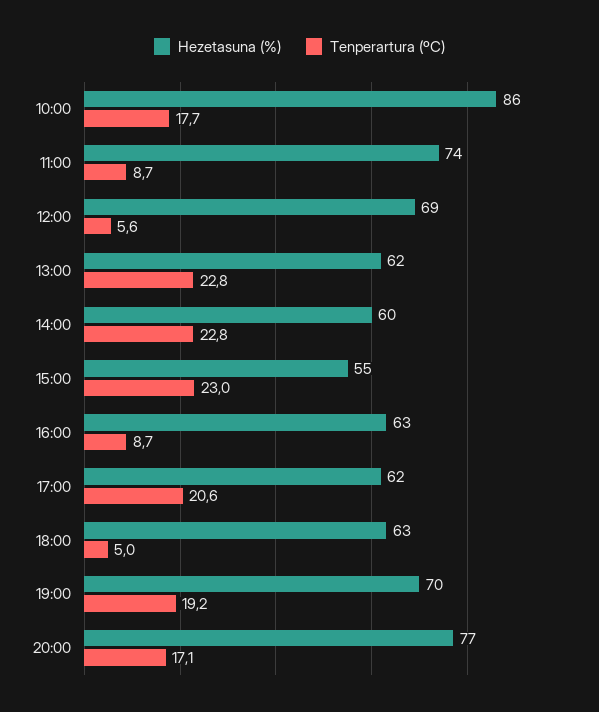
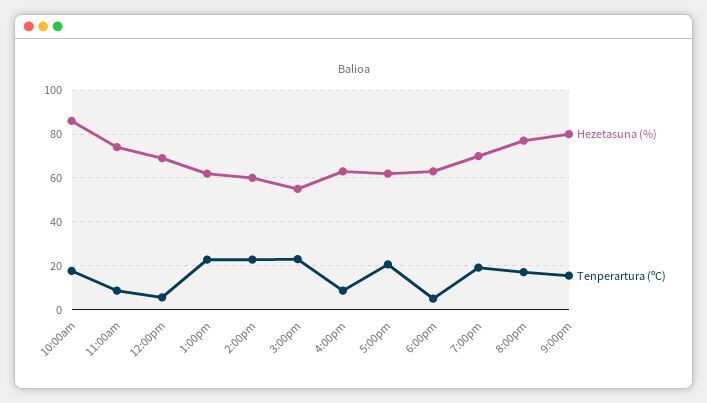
Hezetasuna (%), 9:00pm: none -> 80
Tenperartura (ºC), 9:00pm: none -> 15

